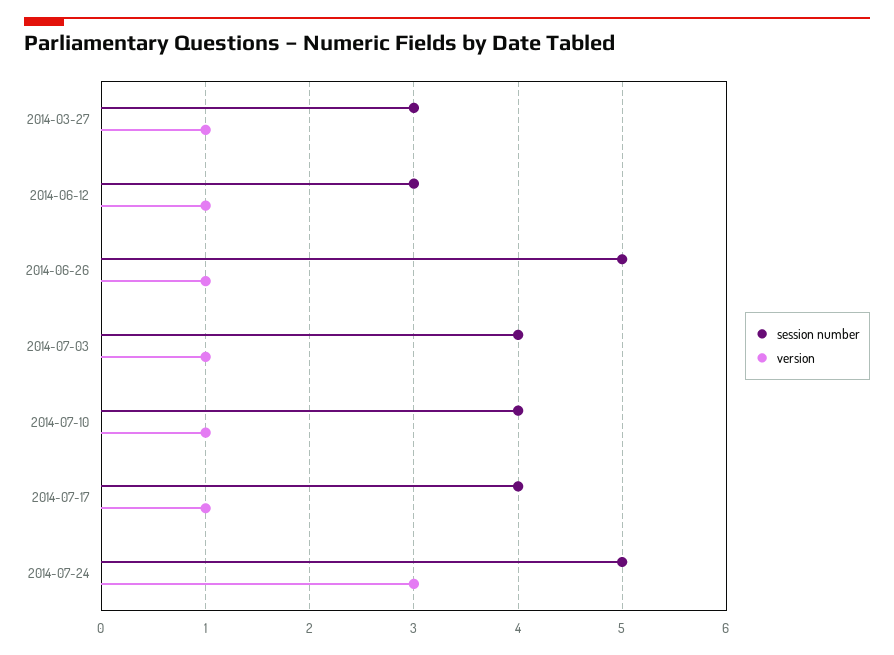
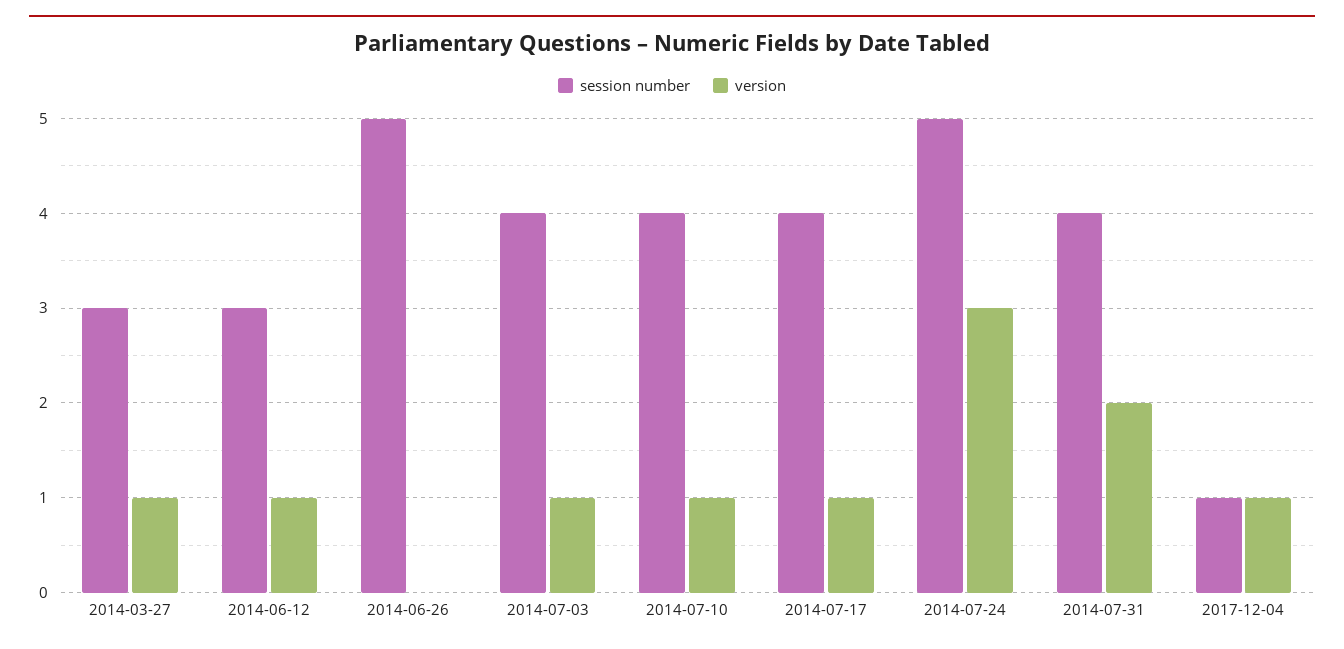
version, 2014-06-26: 1 -> 0
session number, 2014-07-31: none -> 4
version, 2014-07-31: none -> 2
session number, 2017-12-04: none -> 1
version, 2017-12-04: none -> 1

